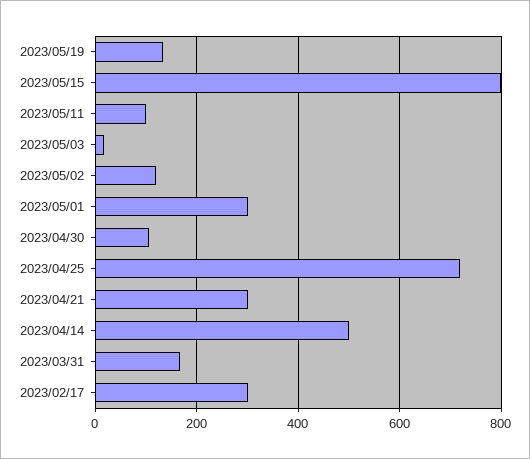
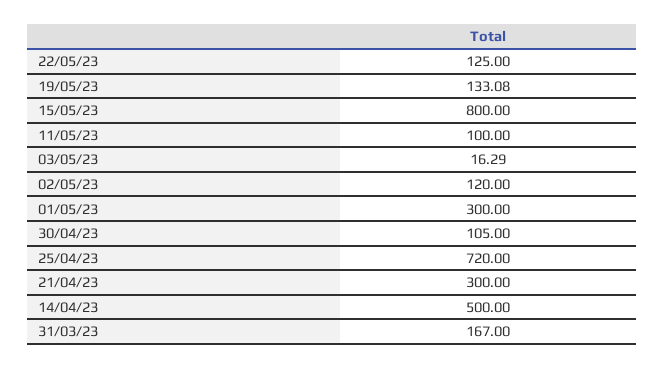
2023/02/17: 300 -> none
22/05/23: none -> 125

